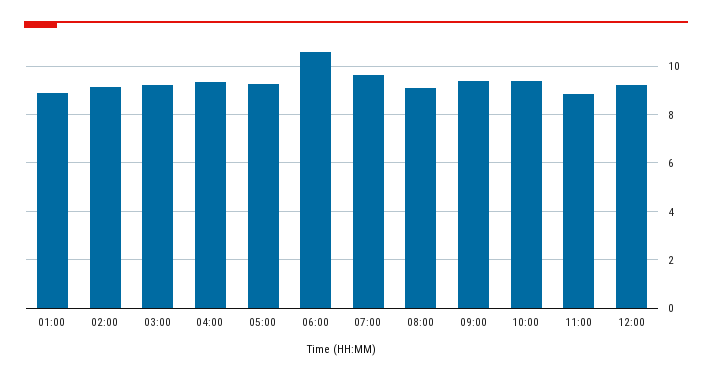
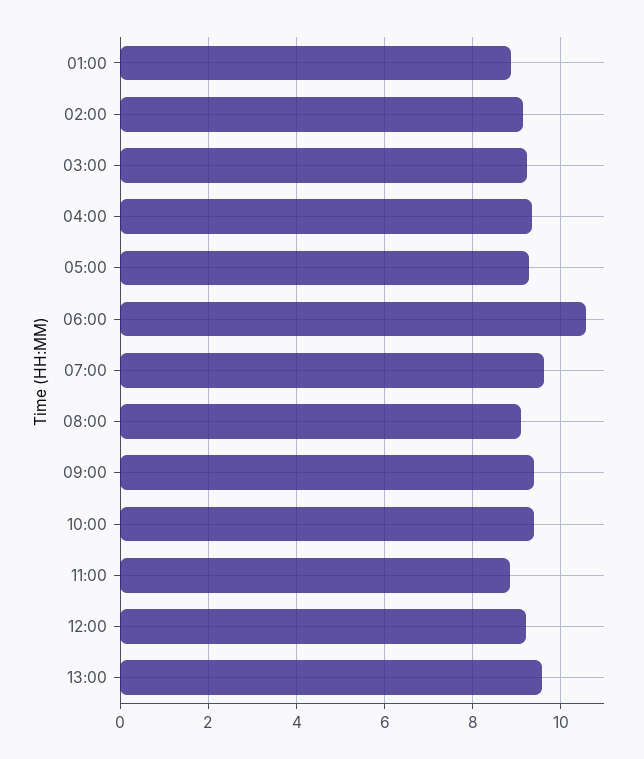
13:00: none -> 9.6

